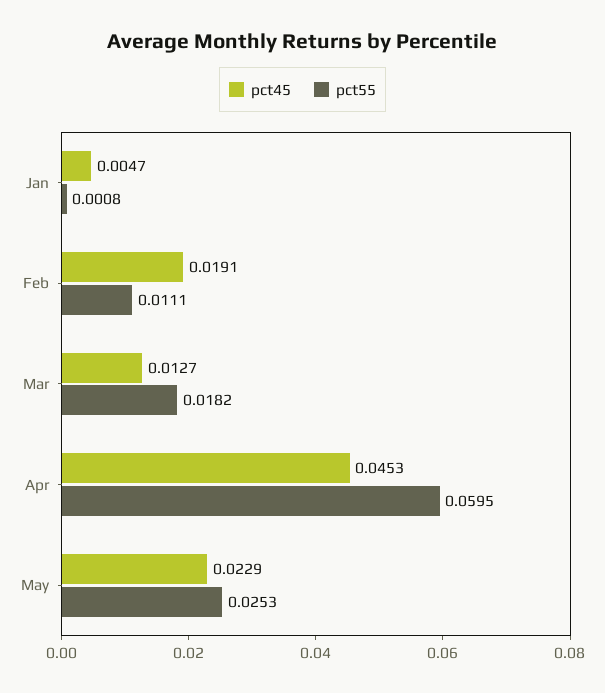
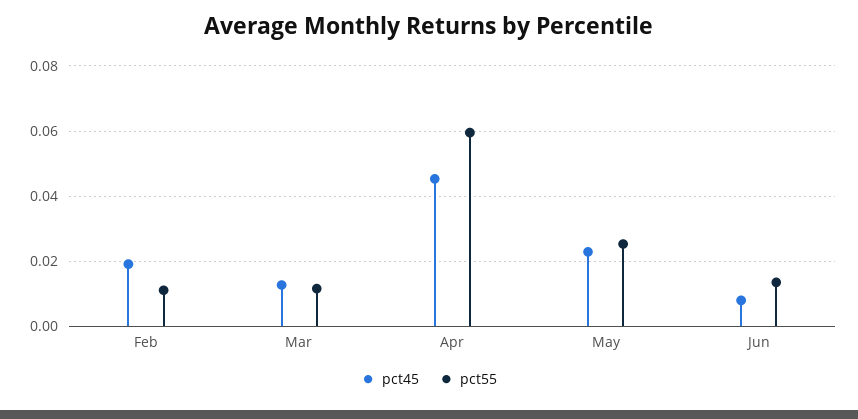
pct45, Jan: 0.0047 -> none
pct55, Jan: 0.0008 -> none
pct55, Mar: 0.0182 -> 0.012
pct45, Jun: none -> 0.008
pct55, Jun: none -> 0.014

